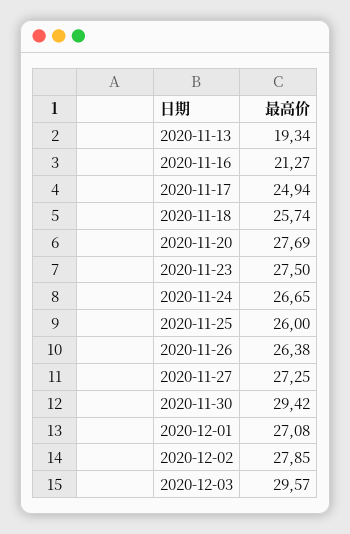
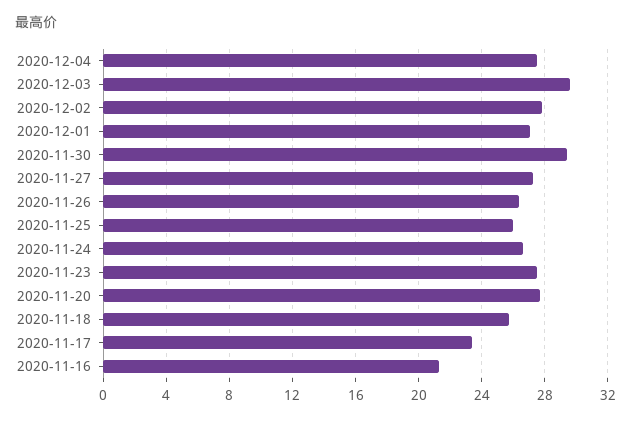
2020-11-13: 19.34 -> none
2020-11-17: 24.94 -> 23.5
2020-12-04: none -> 27.5

